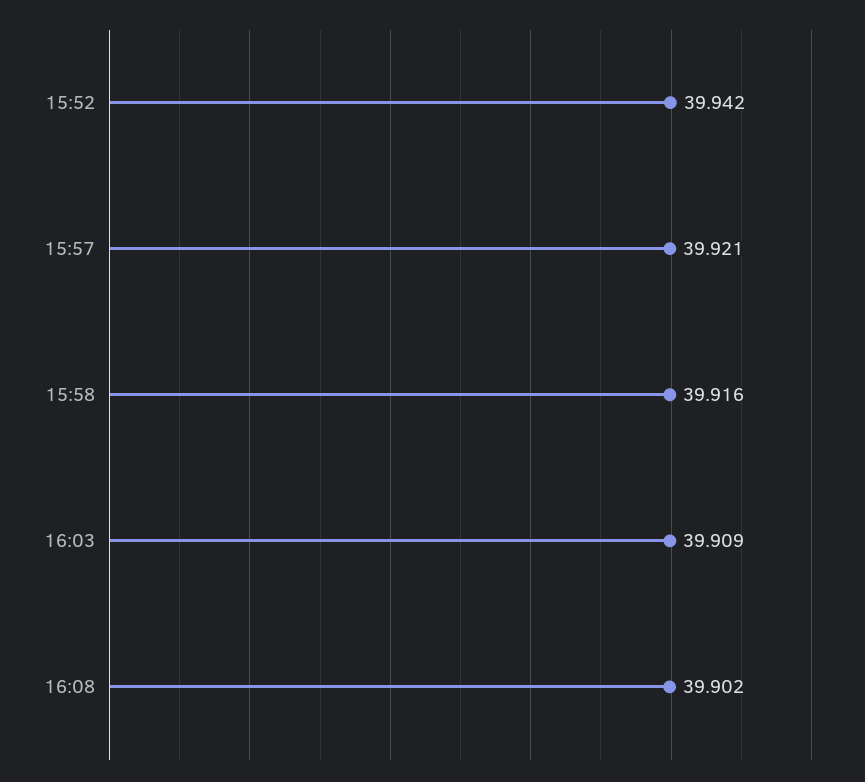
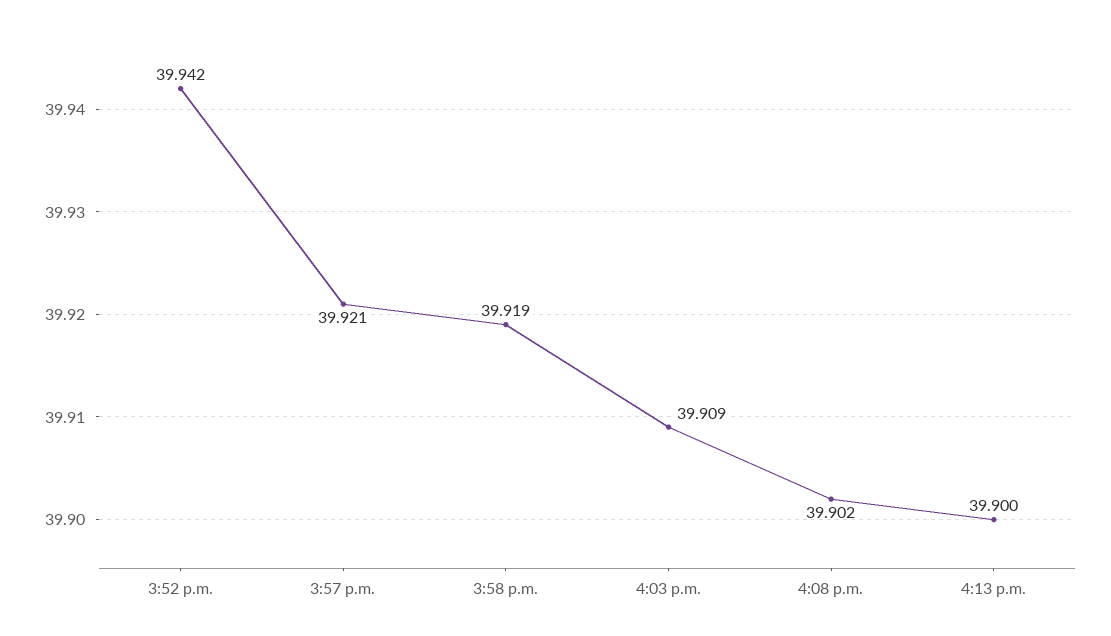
15:58: 39.916 -> 39.919
4:13 p.m.: none -> 39.9

